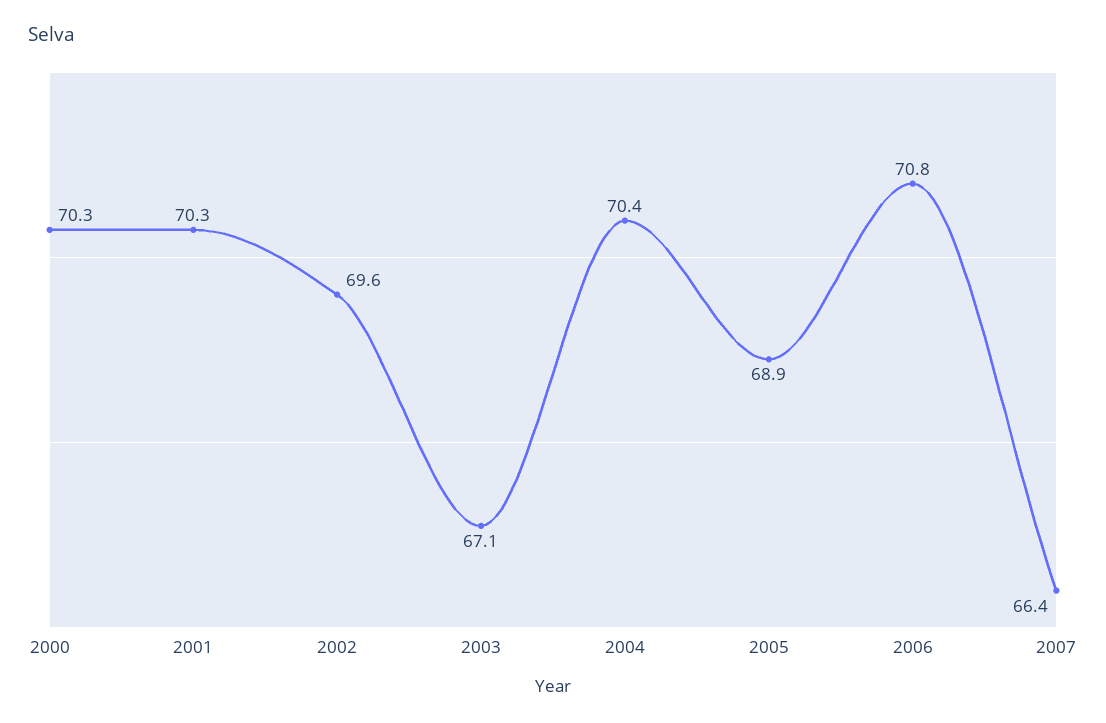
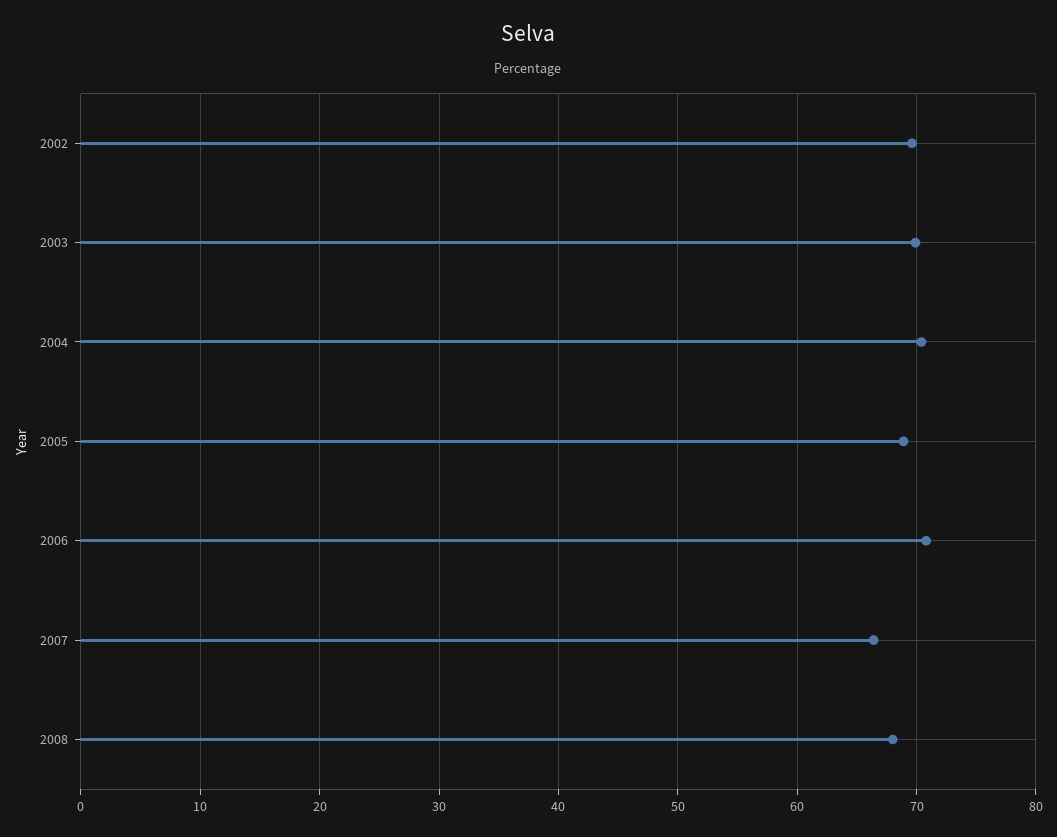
2000: 70.3 -> none
2001: 70.3 -> none
2003: 67.1 -> 70
2008: none -> 68

